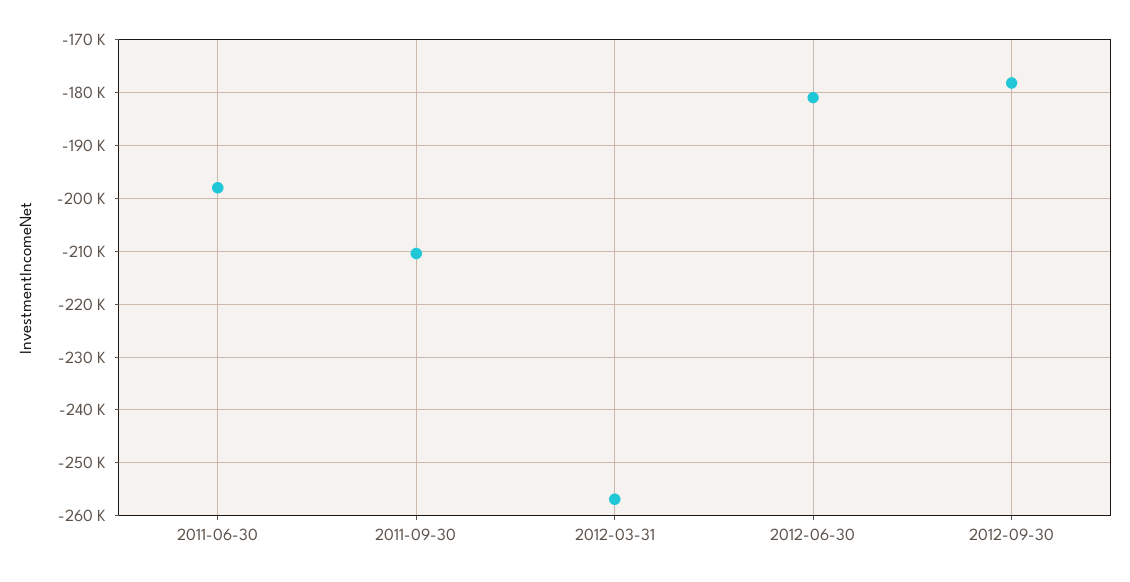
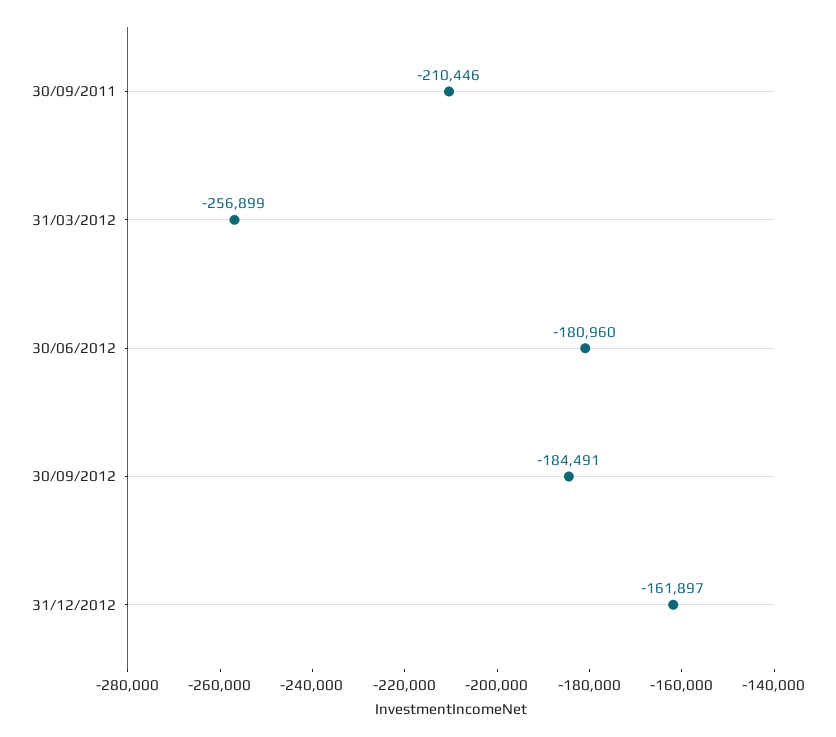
2011-06-30: -198000 -> none
2012-09-30: -178000 -> -184491
31/12/2012: none -> -161897

